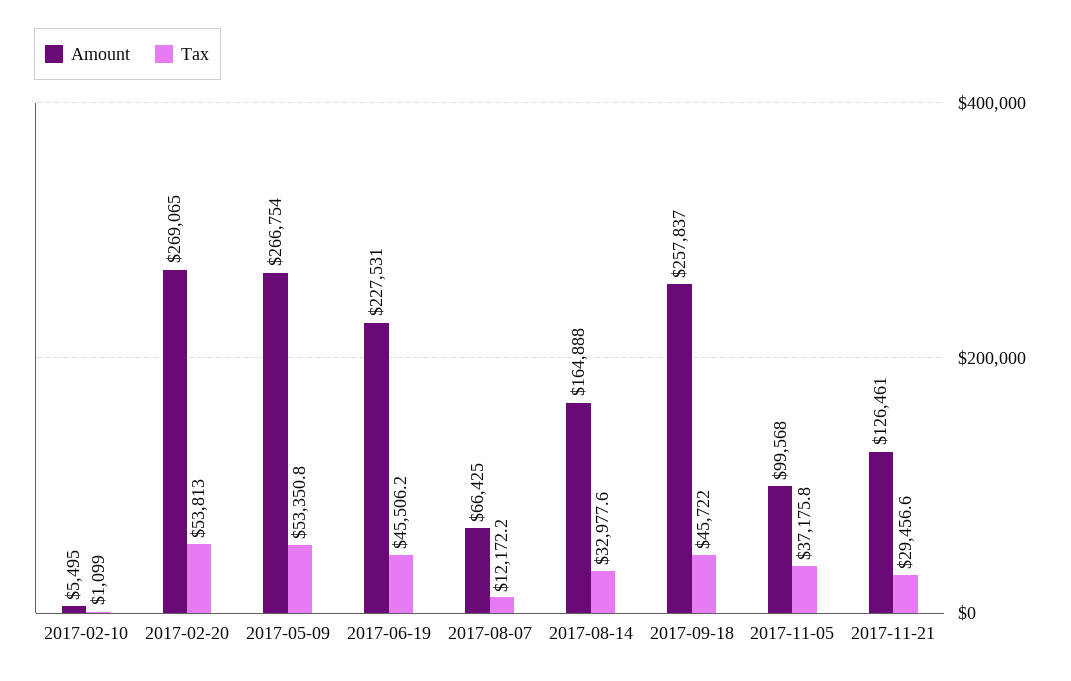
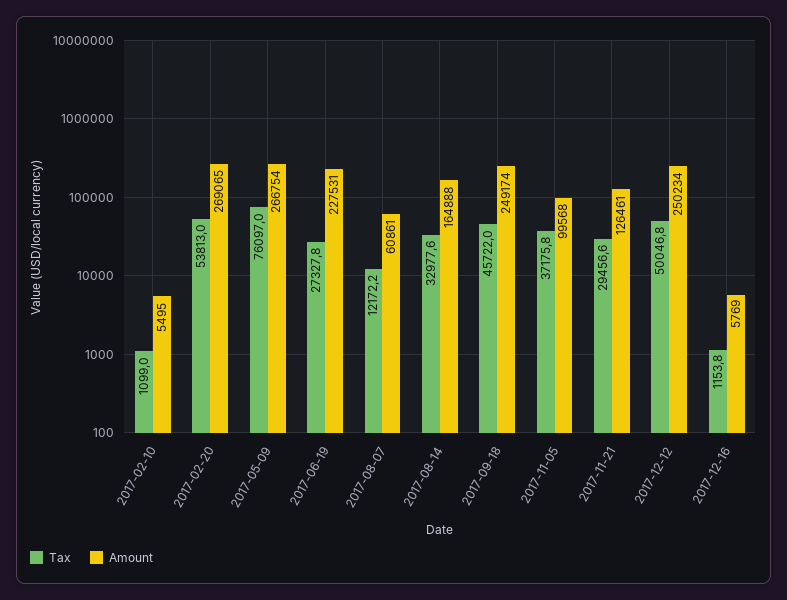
Tax, 2017-05-09: 53350.8 -> 76097
Tax, 2017-06-19: 45506.2 -> 27327.8
Amount, 2017-08-07: 66425 -> 60861
Amount, 2017-09-18: 257837 -> 249174
Tax, 2017-12-12: none -> 50046.8
Amount, 2017-12-12: none -> 250234
Tax, 2017-12-16: none -> 1153.8
Amount, 2017-12-16: none -> 5769

